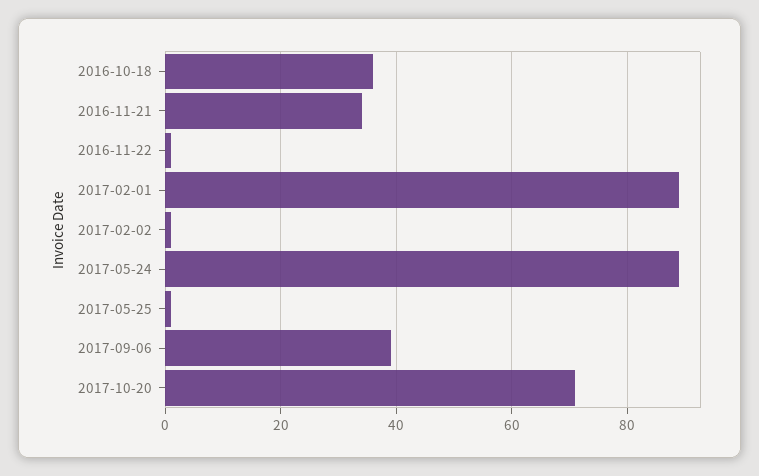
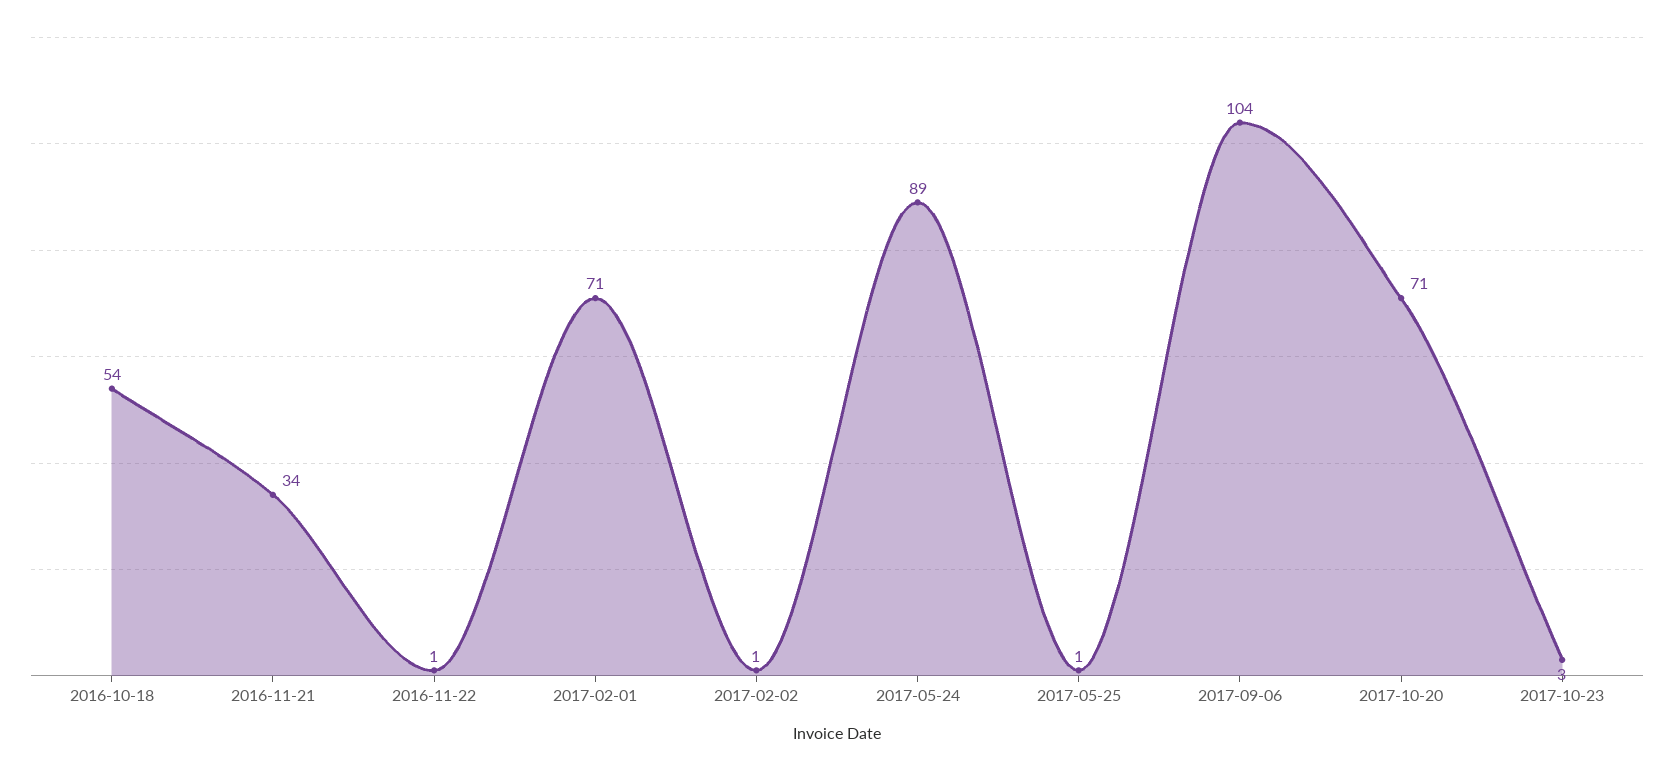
2016-10-18: 35 -> 54
2017-02-01: 90 -> 71
2017-09-06: 40 -> 104
2017-10-23: none -> 3

